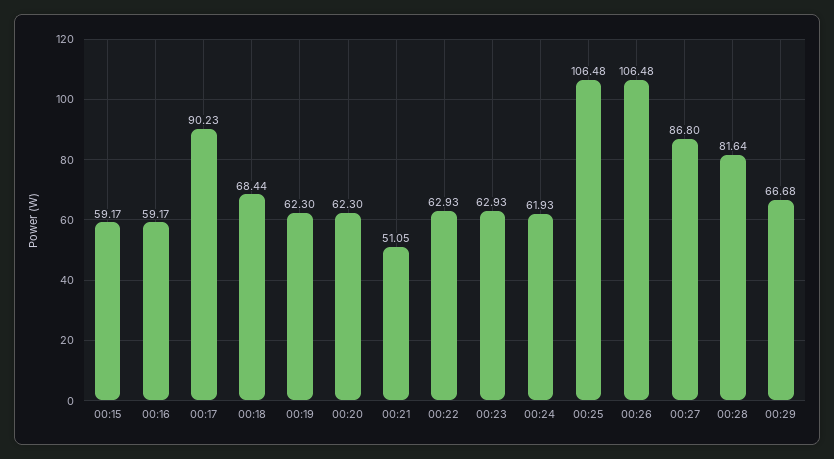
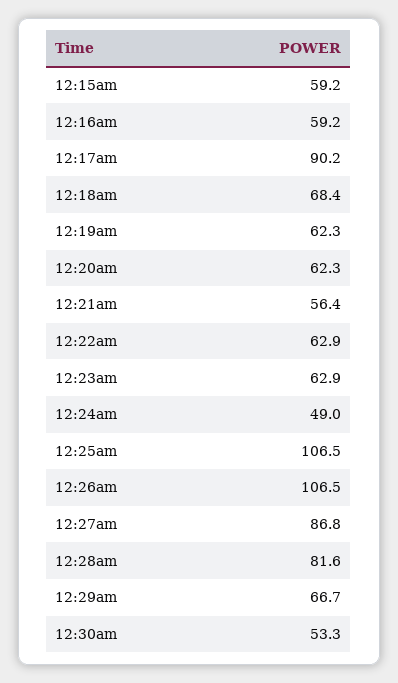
00:21: 51.05 -> 56.4
00:24: 61.93 -> 49
12:30am: none -> 53.3

